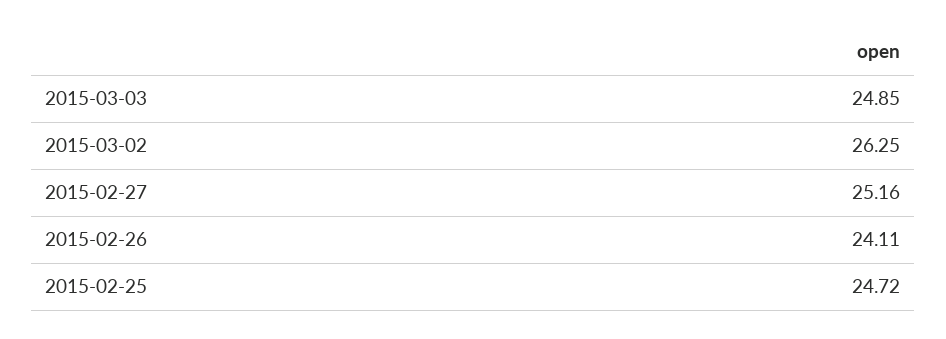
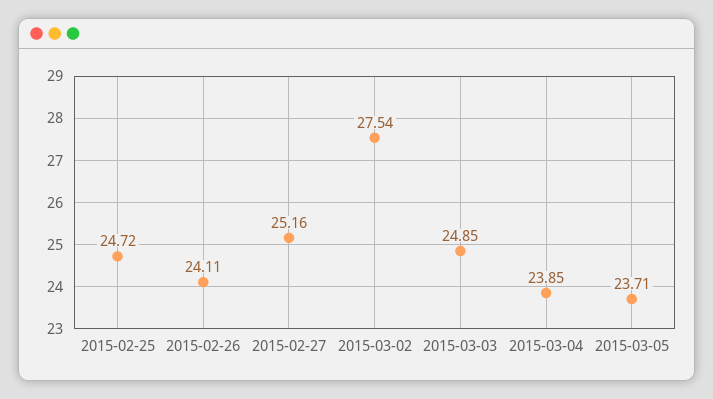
2015-03-02: 26.25 -> 27.54
2015-03-04: none -> 23.85
2015-03-05: none -> 23.71

